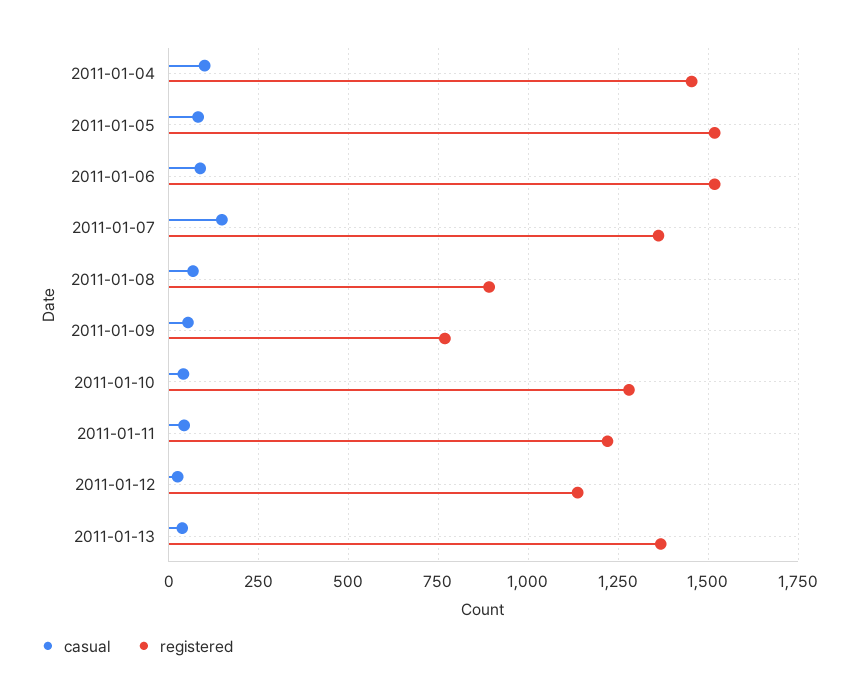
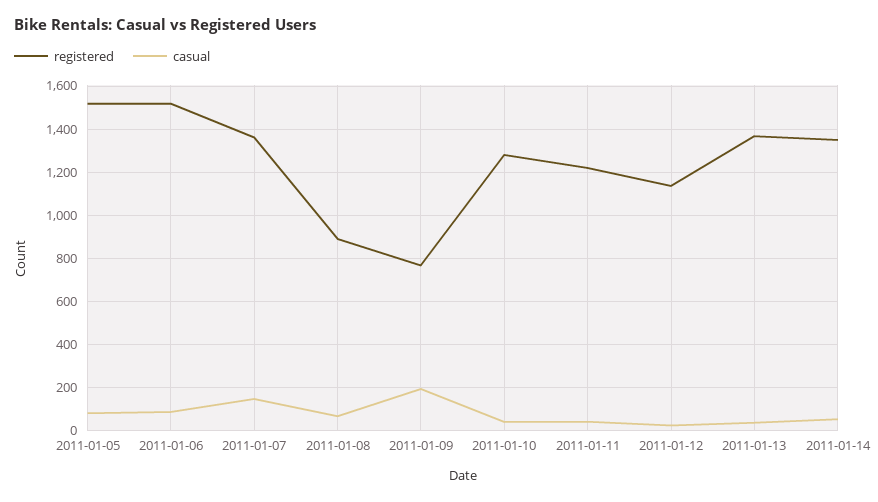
casual, 2011-01-04: 100 -> none
registered, 2011-01-04: 1450 -> none
casual, 2011-01-09: 50 -> 200
registered, 2011-01-14: none -> 1350
casual, 2011-01-14: none -> 50

